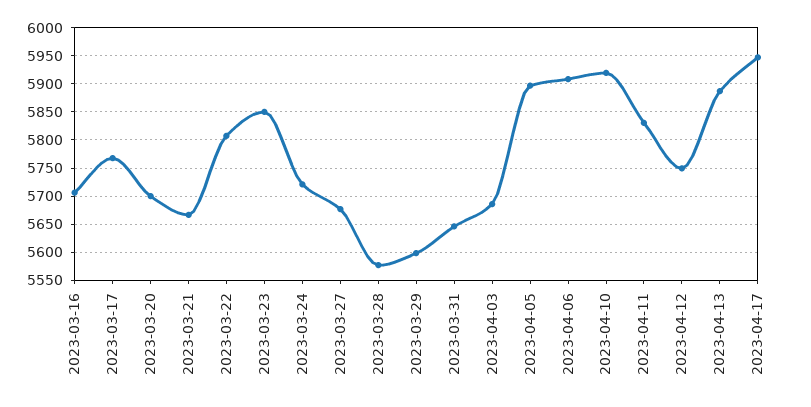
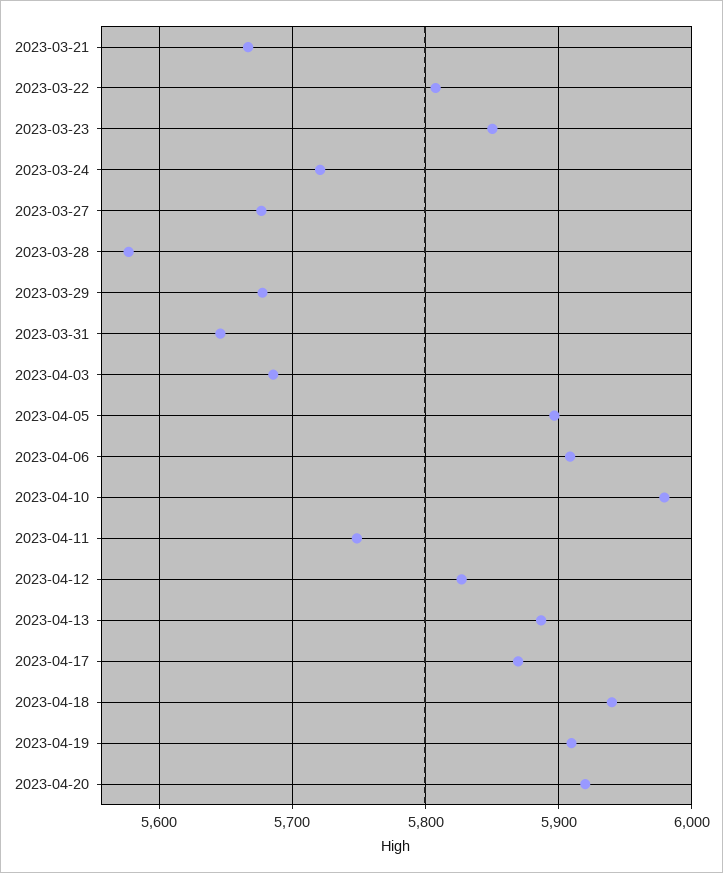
2023-03-16: 5700 -> none
2023-03-17: 5775 -> none
2023-03-20: 5700 -> none
2023-03-29: 5600 -> 5680
2023-04-10: 5925 -> 5980
2023-04-11: 5825 -> 5750
2023-04-12: 5750 -> 5830
2023-04-17: 5950 -> 5870
2023-04-18: none -> 5940
2023-04-19: none -> 5910
2023-04-20: none -> 5920

